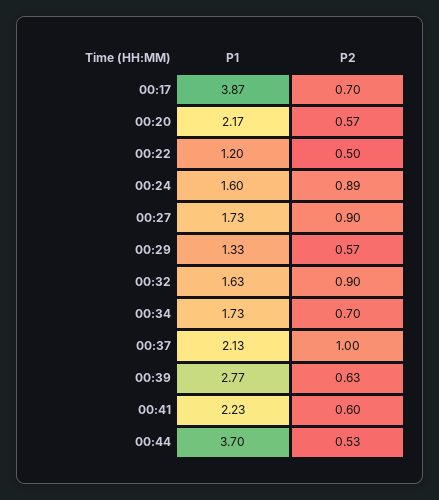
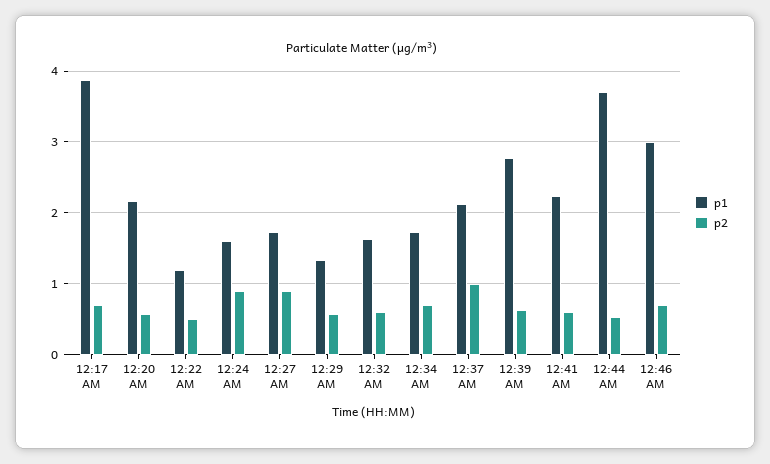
P2, 00:32: 0.9 -> 0.6
P1, 12:46 AM: none -> 3
P2, 12:46 AM: none -> 0.7

